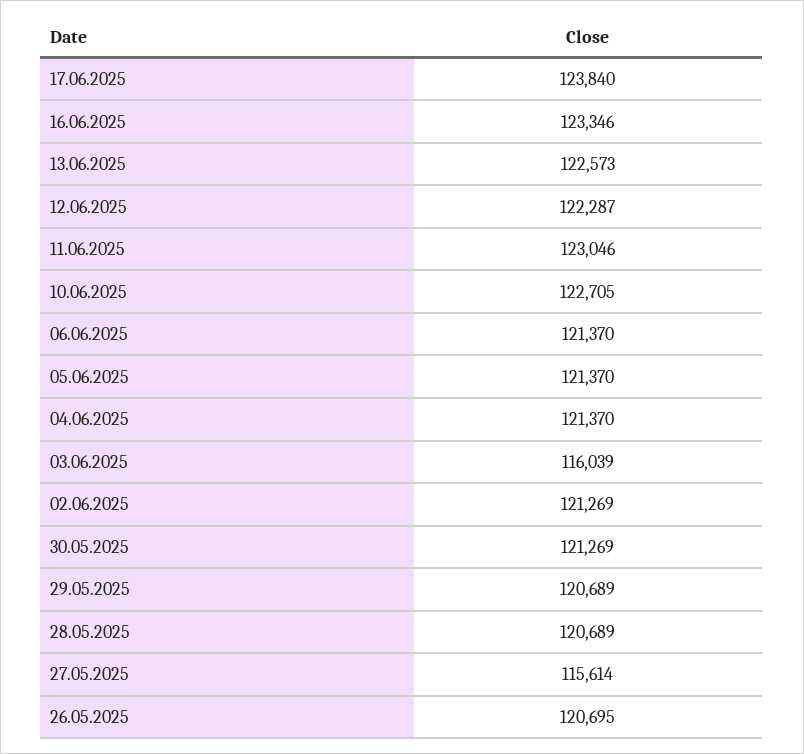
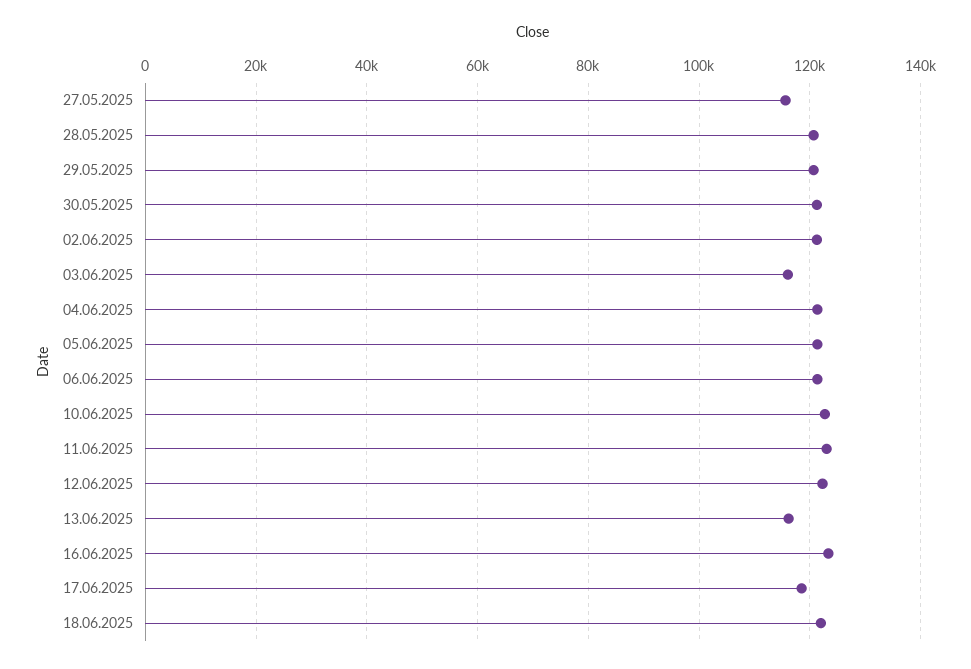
17.06.2025: 123840 -> 118000
13.06.2025: 122573 -> 116000
26.05.2025: 120695 -> none
18.06.2025: none -> 122000

